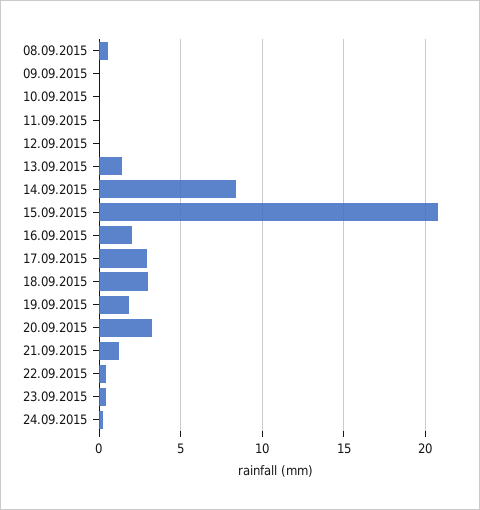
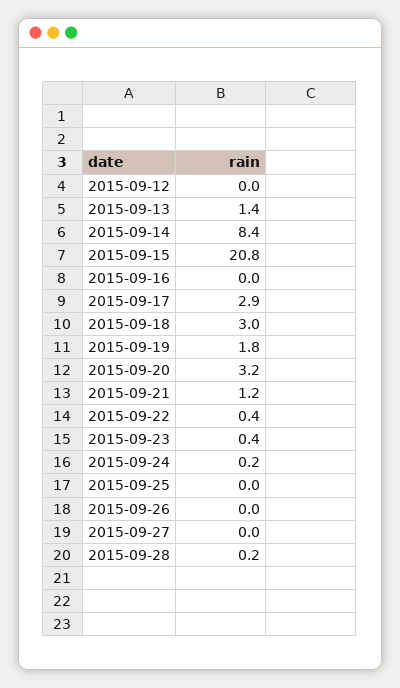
08.09.2015: 0.5 -> none
09.09.2015: 0 -> none
10.09.2015: 0 -> none
11.09.2015: 0 -> none
16.09.2015: 2 -> 0
2015-09-25: none -> 0
2015-09-26: none -> 0
2015-09-27: none -> 0
2015-09-28: none -> 0.2

